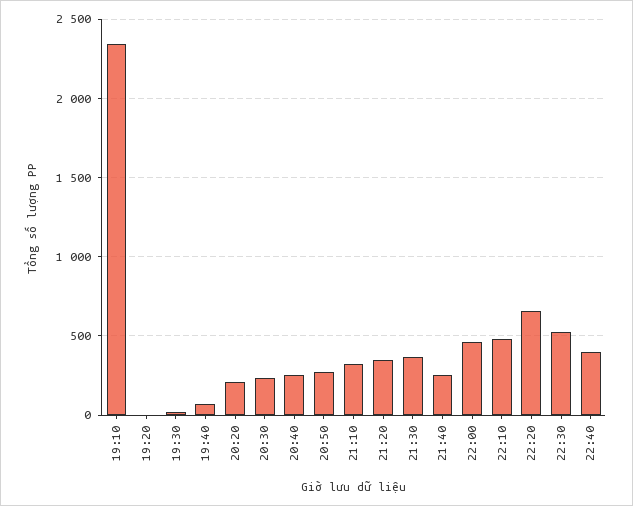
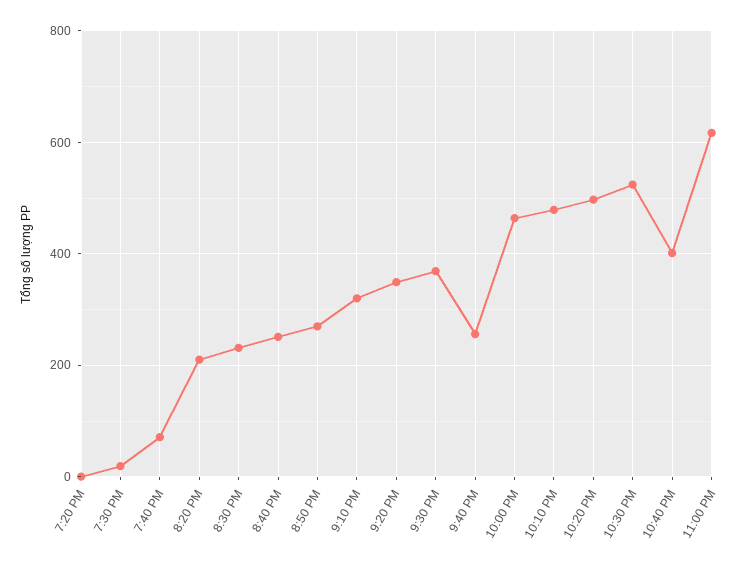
19:10: 2350 -> none
22:20: 650 -> 500
11:00 PM: none -> 620

